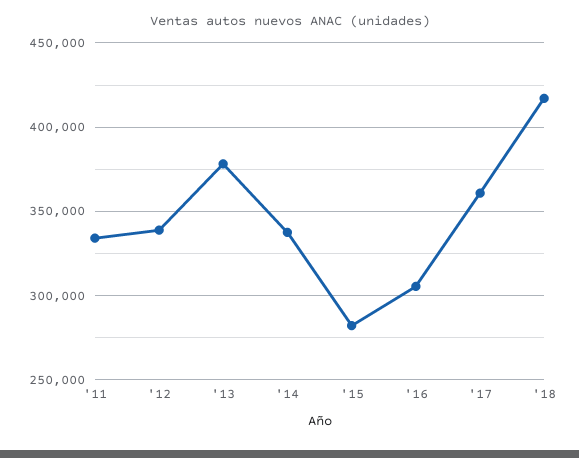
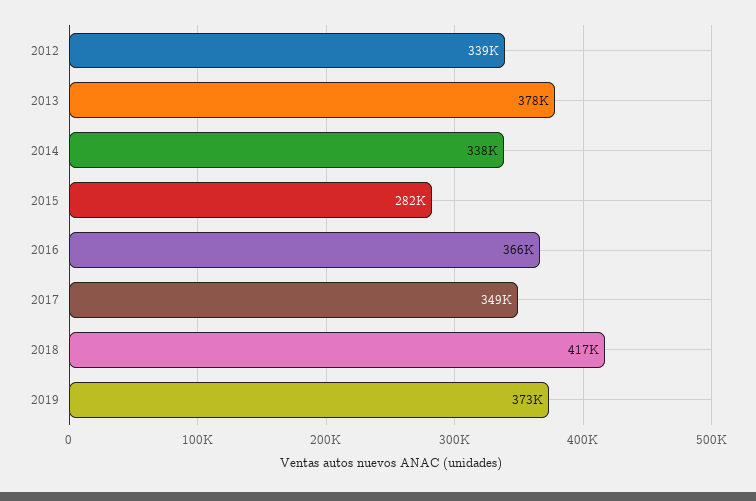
'11: 335000 -> none
'16: 305000 -> 366000
'17: 360000 -> 349000
2019: none -> 373000

